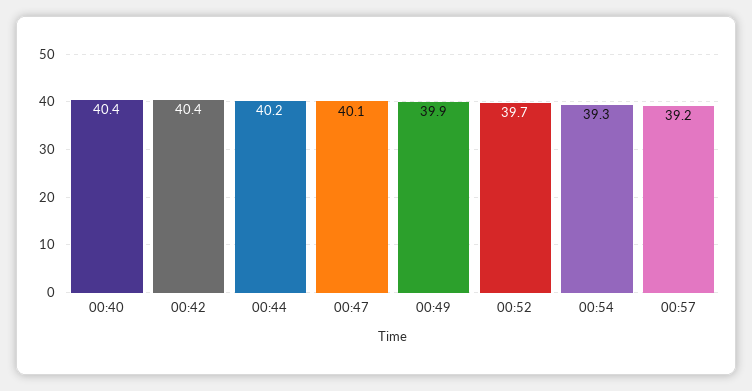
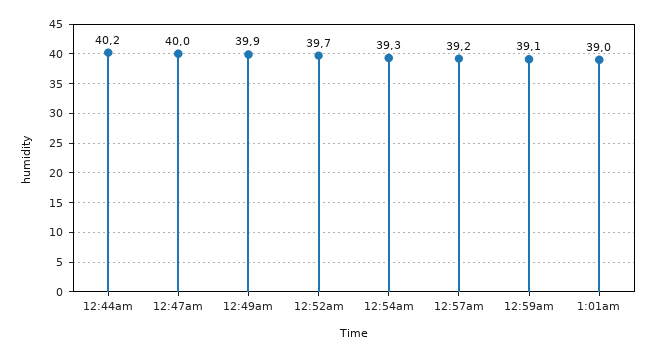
00:40: 40.4 -> none
00:42: 40.4 -> none
00:47: 40.1 -> 40
12:59am: none -> 39.1
1:01am: none -> 39

